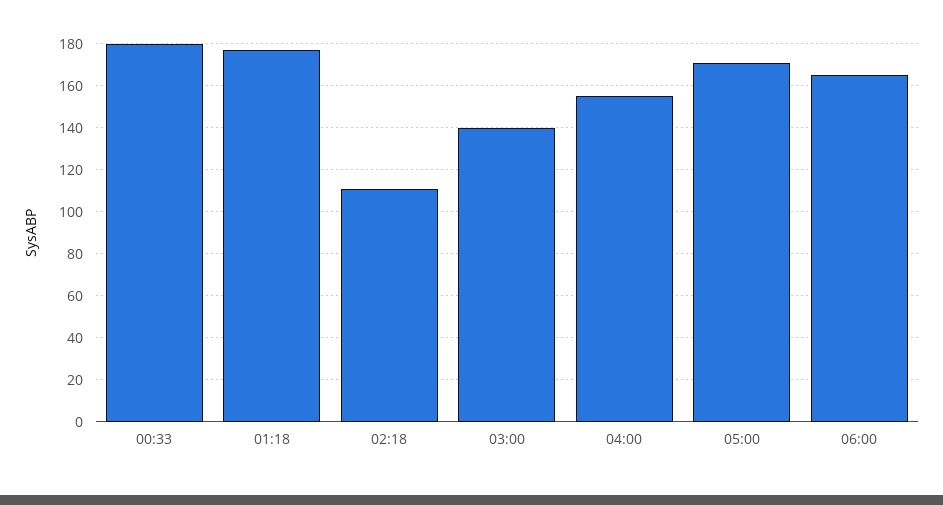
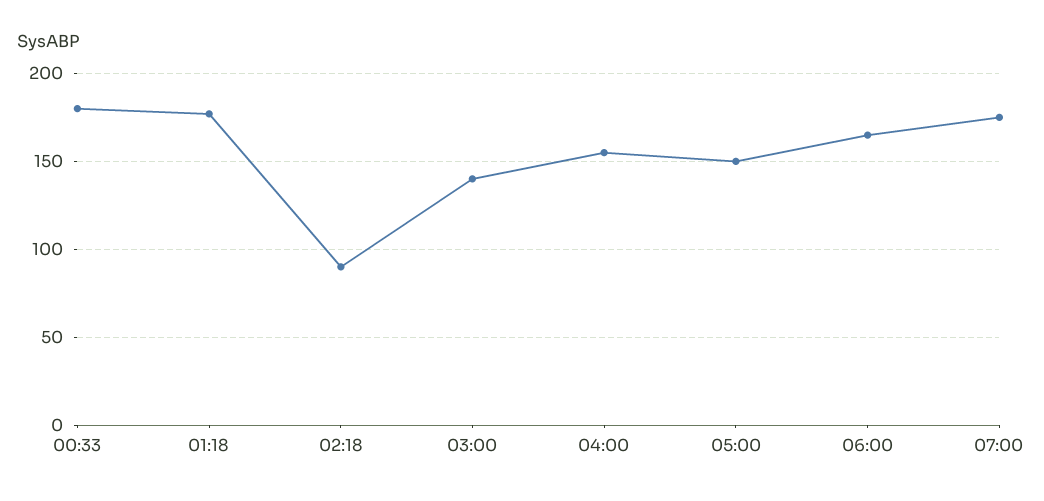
02:18: 110 -> 90
05:00: 170 -> 150
07:00: none -> 175

